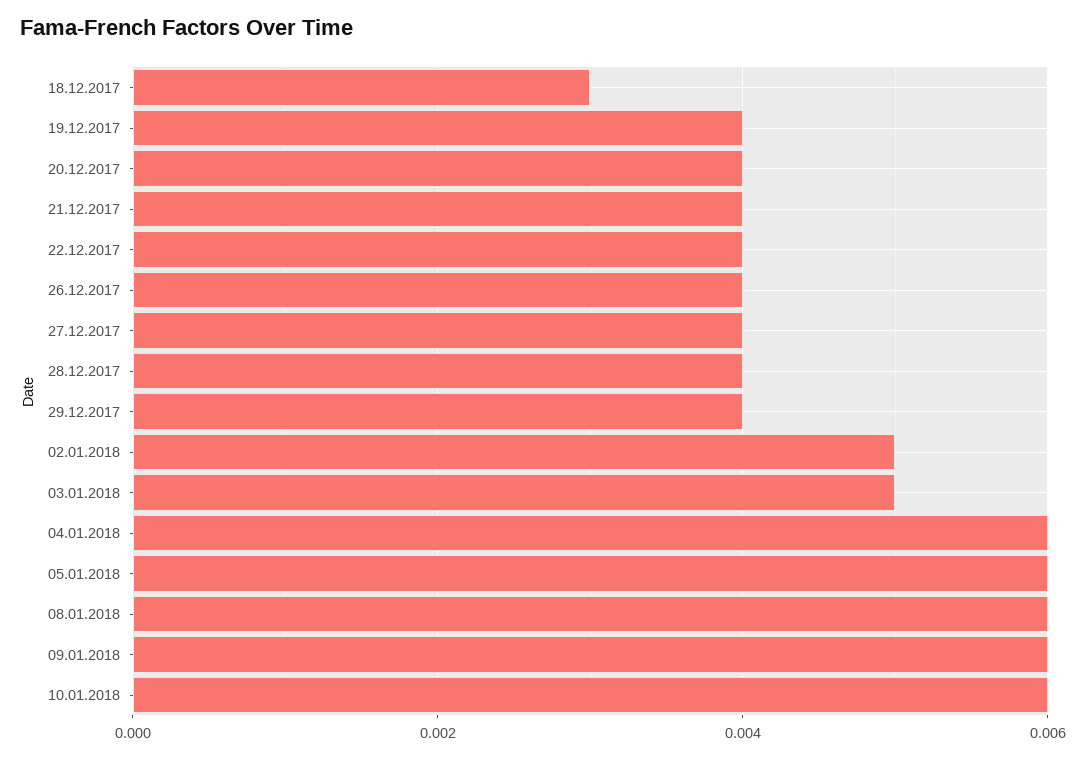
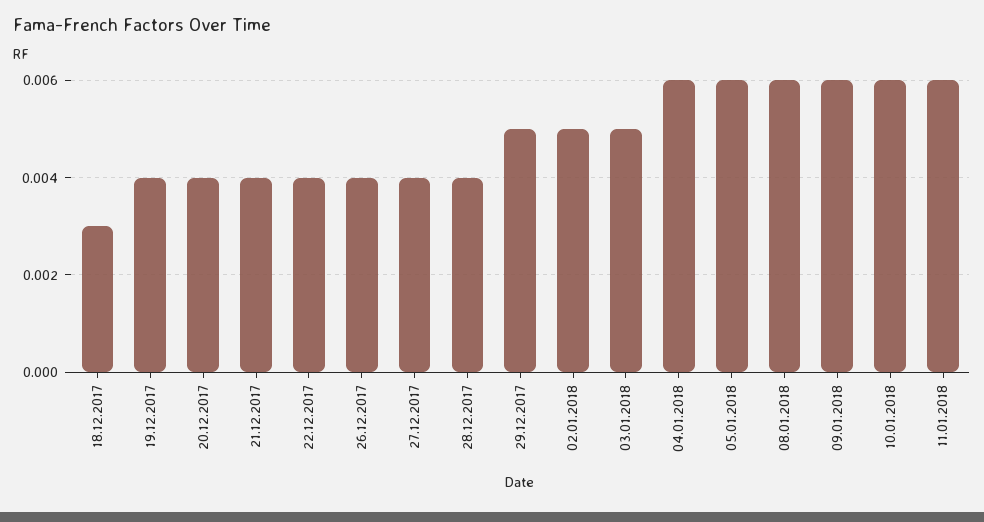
29.12.2017: 0.004 -> 0.005
11.01.2018: none -> 0.006

